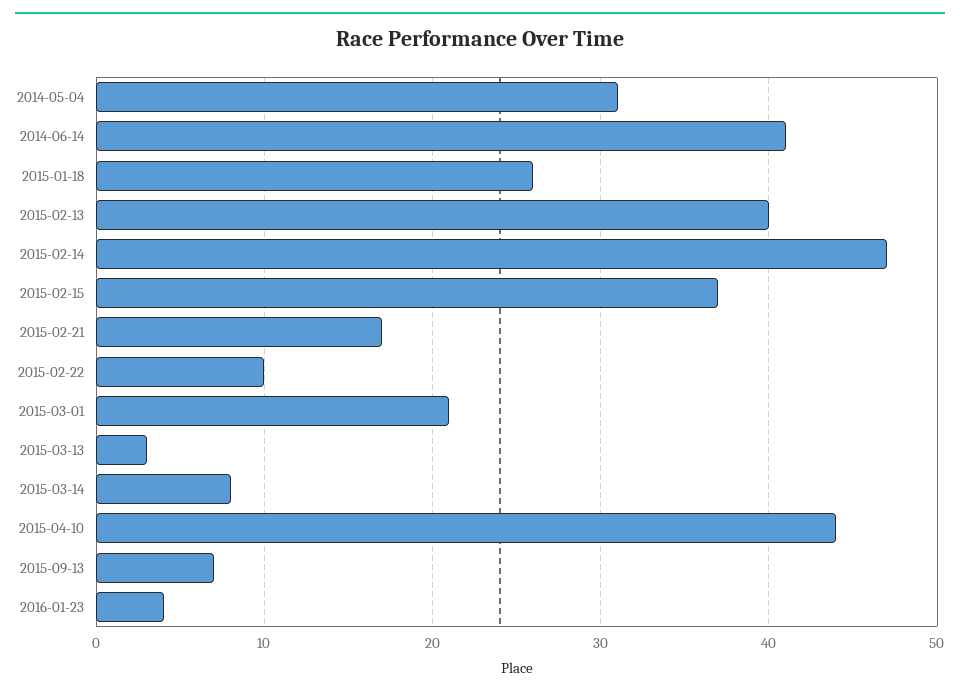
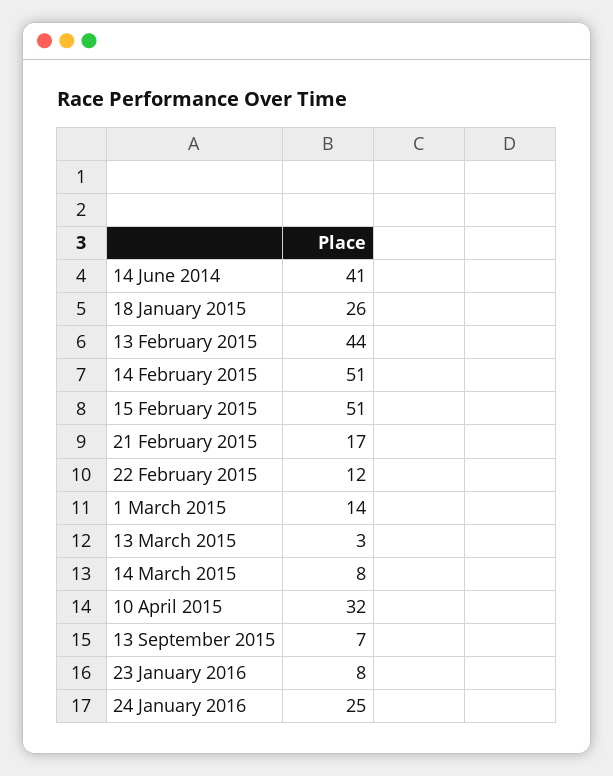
2014-05-04: 31 -> none
2015-02-13: 40 -> 44
2015-02-14: 47 -> 51
2015-02-15: 37 -> 51
2015-02-22: 10 -> 12
2015-03-01: 21 -> 14
2015-04-10: 44 -> 32
2016-01-23: 4 -> 8
24 January 2016: none -> 25

